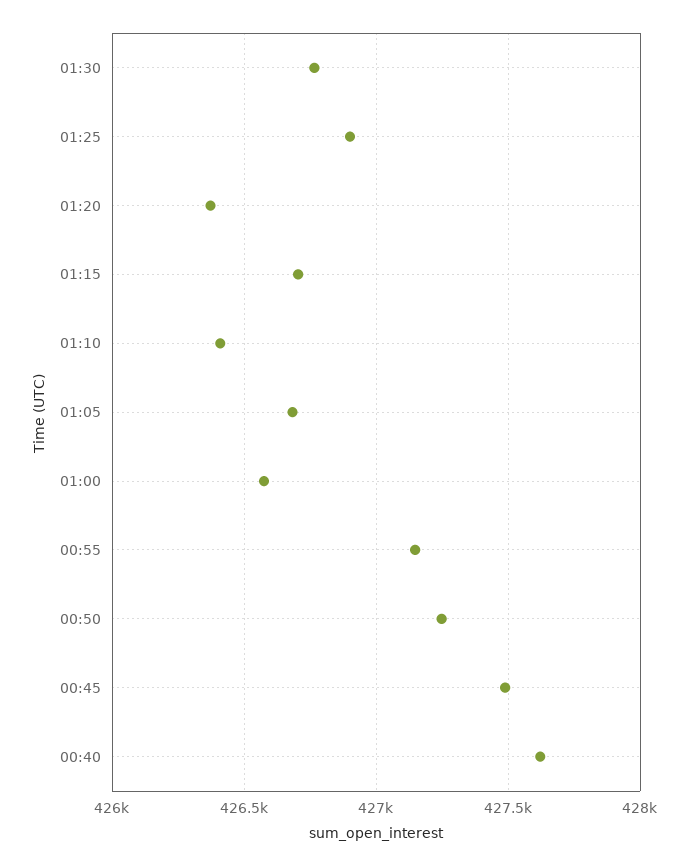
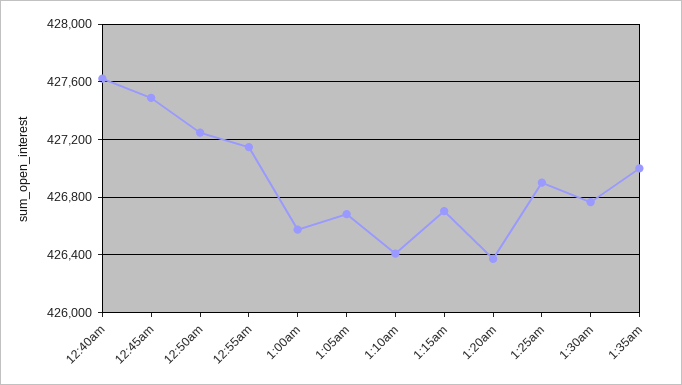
1:35am: none -> 427000

